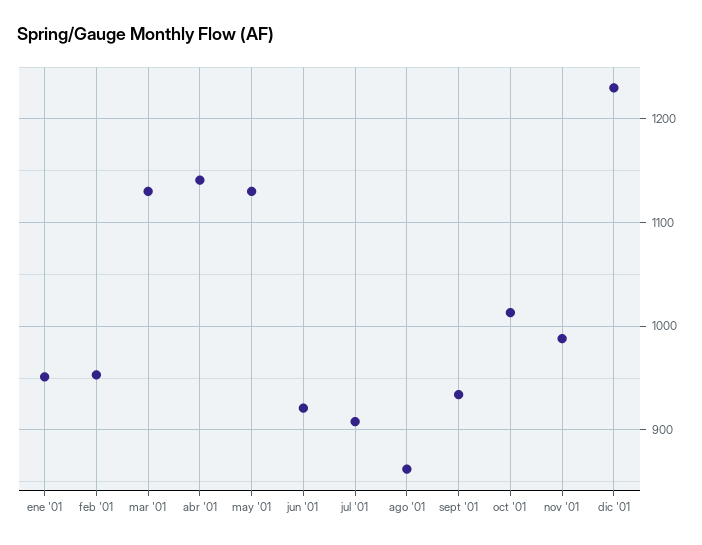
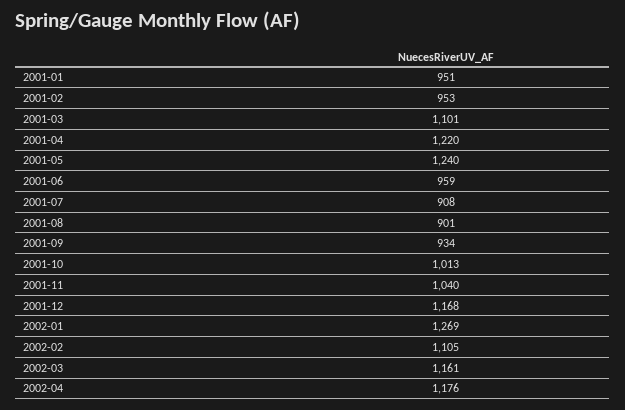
mar '01: 1130 -> 1101
abr '01: 1140 -> 1220
may '01: 1130 -> 1240
jun '01: 920 -> 959
ago '01: 860 -> 901
nov '01: 990 -> 1040
dic '01: 1230 -> 1168
2002-01: none -> 1269
2002-02: none -> 1105
2002-03: none -> 1161
2002-04: none -> 1176

